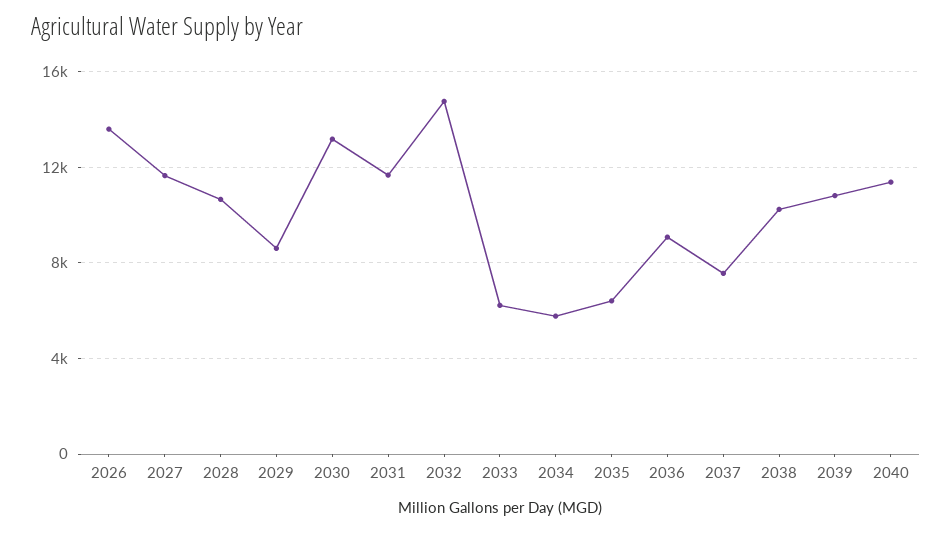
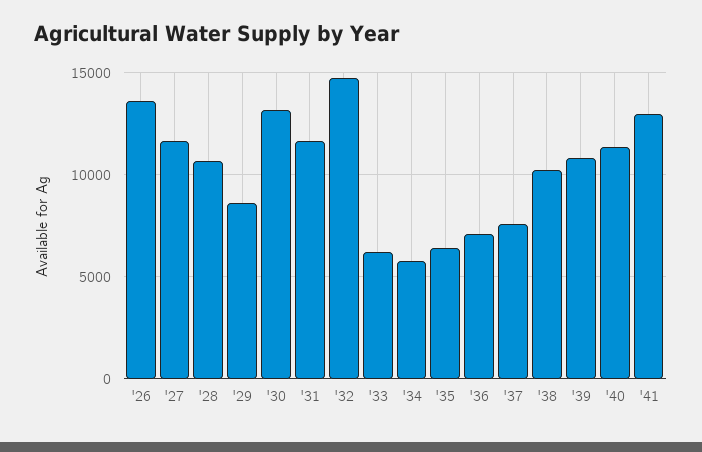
2036: 9000 -> 7000
'41: none -> 13000

